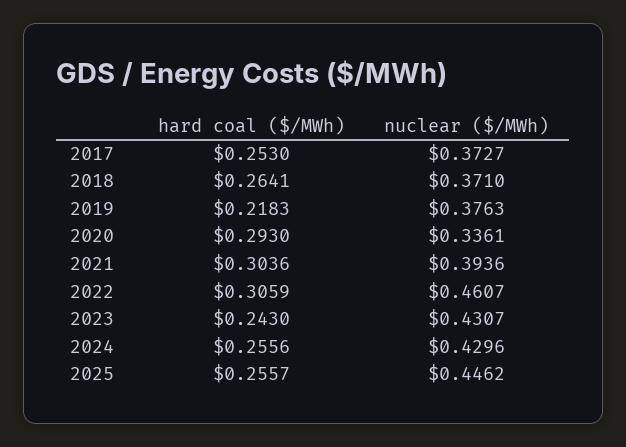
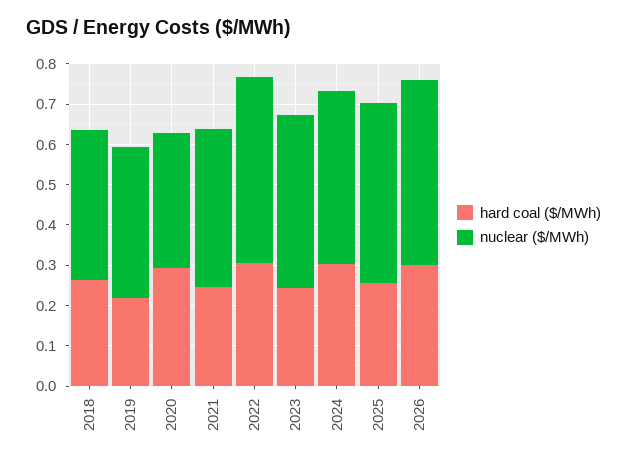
hard coal ($/MWh), 2017: 0.253 -> none
nuclear ($/MWh), 2017: 0.3727 -> none
hard coal ($/MWh), 2021: 0.3036 -> 0.24
hard coal ($/MWh), 2024: 0.2556 -> 0.3
hard coal ($/MWh), 2026: none -> 0.3
nuclear ($/MWh), 2026: none -> 0.46

